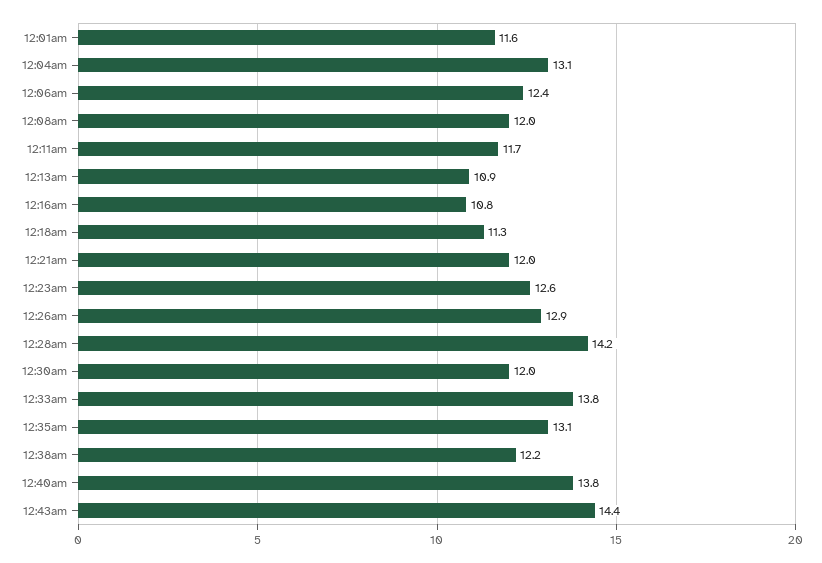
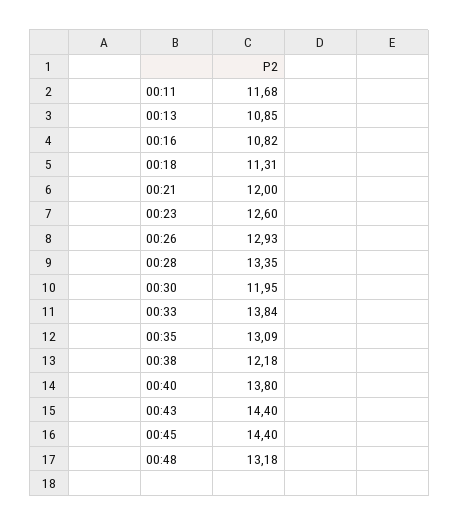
12:01am: 11.6 -> none
12:04am: 13.1 -> none
12:06am: 12.4 -> none
12:08am: 12 -> none
12:28am: 14.2 -> 13.35
00:45: none -> 14.4
00:48: none -> 13.18

